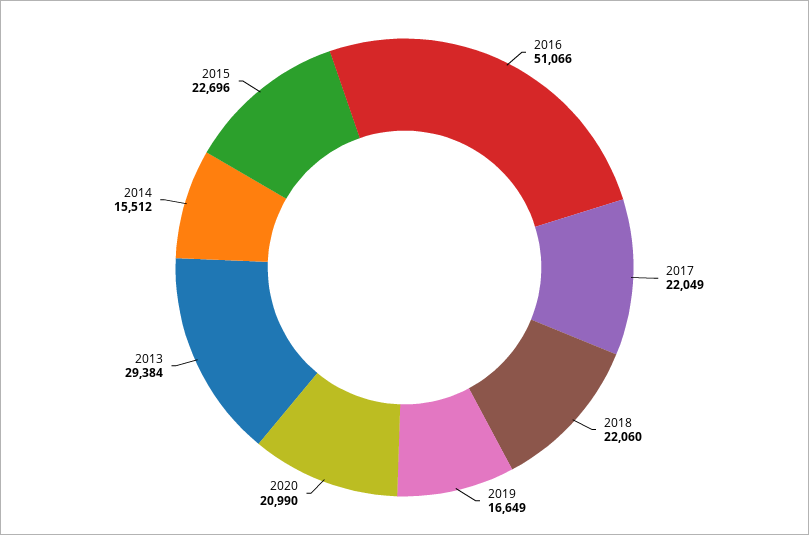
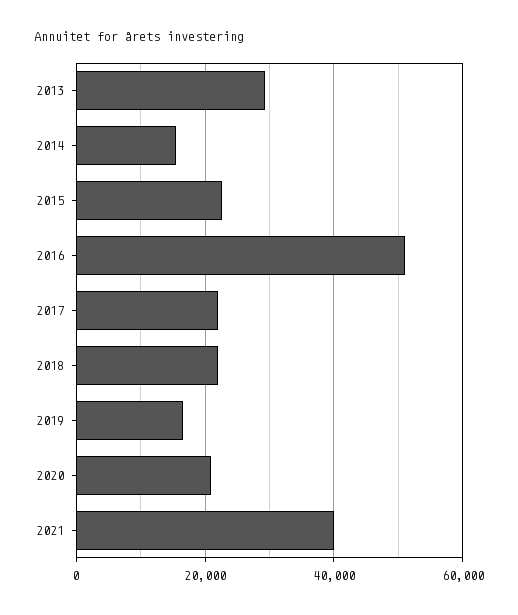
2021: none -> 40000

